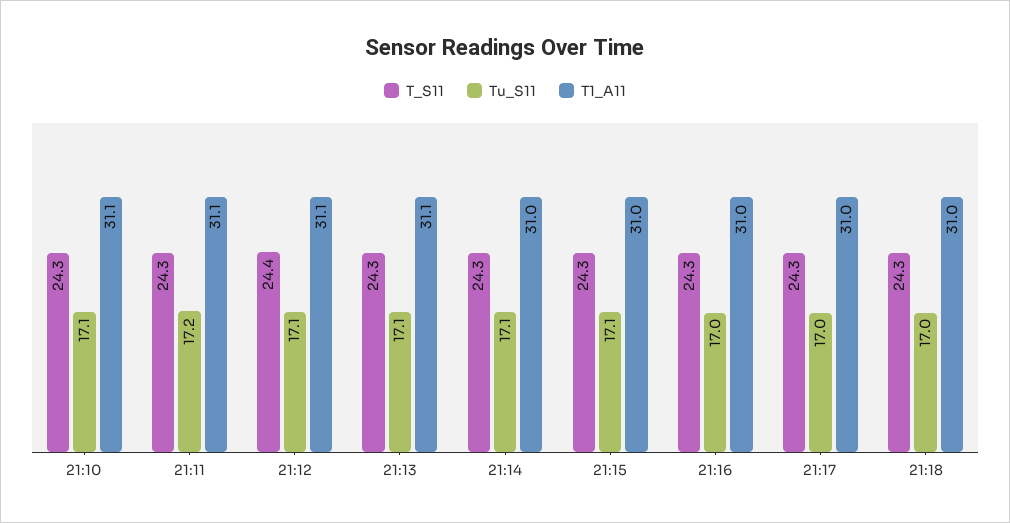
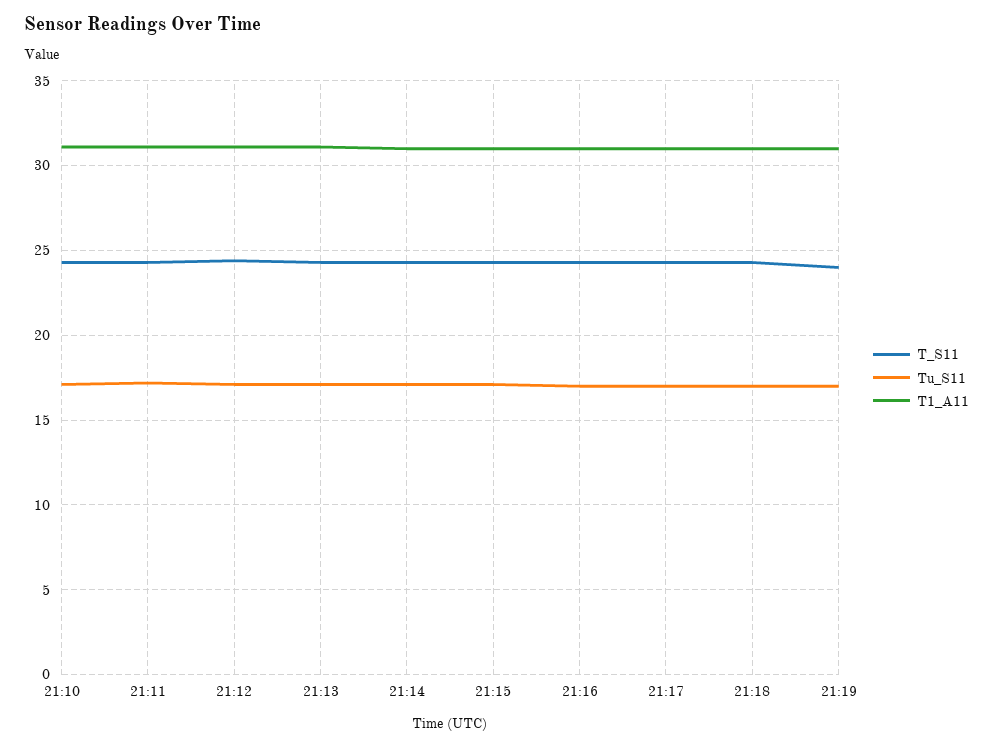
T_S11, 21:19: none -> 24
Tu_S11, 21:19: none -> 17
T1_A11, 21:19: none -> 31

